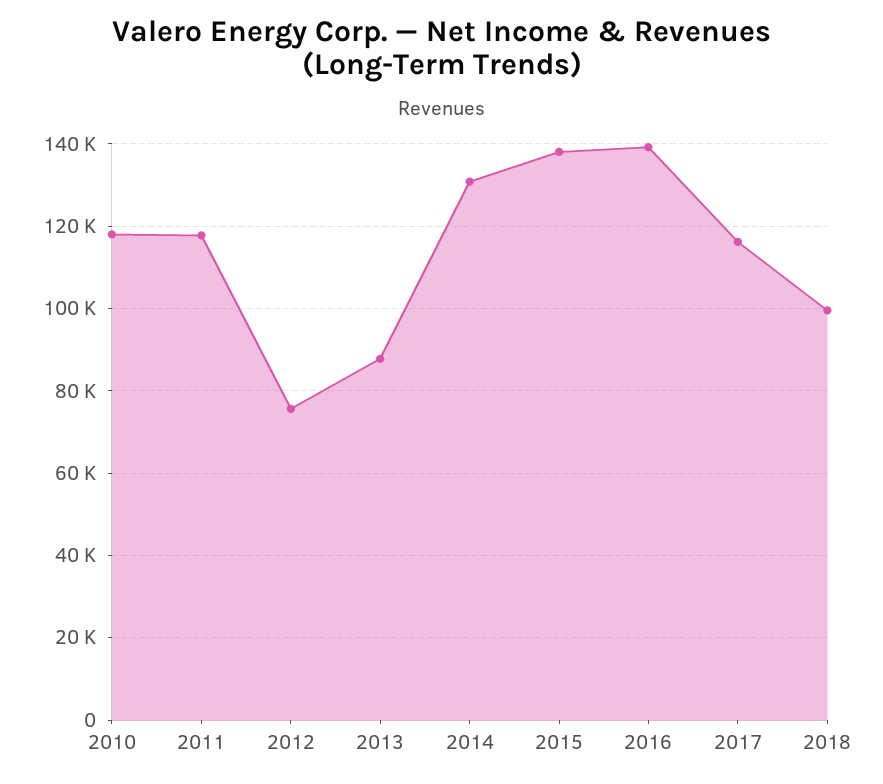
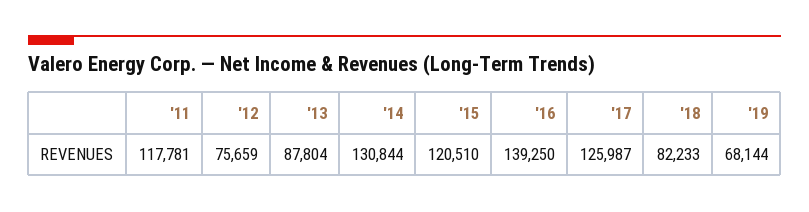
2010: 118000 -> none
2015: 138000 -> 120510
2017: 116000 -> 125987
2018: 100000 -> 82233
'19: none -> 68144

